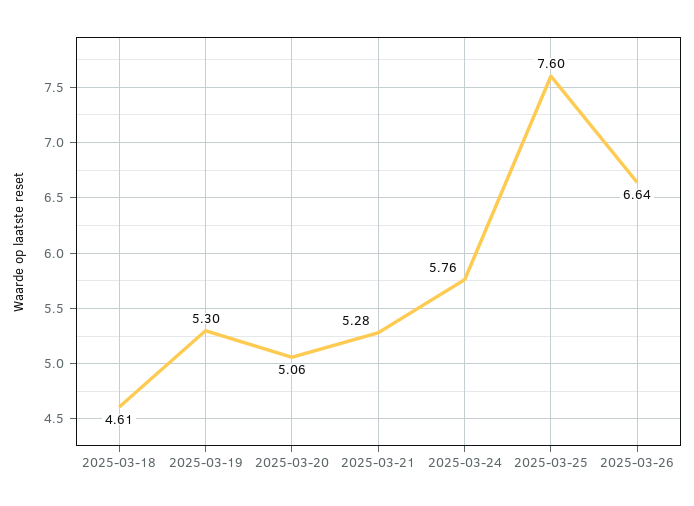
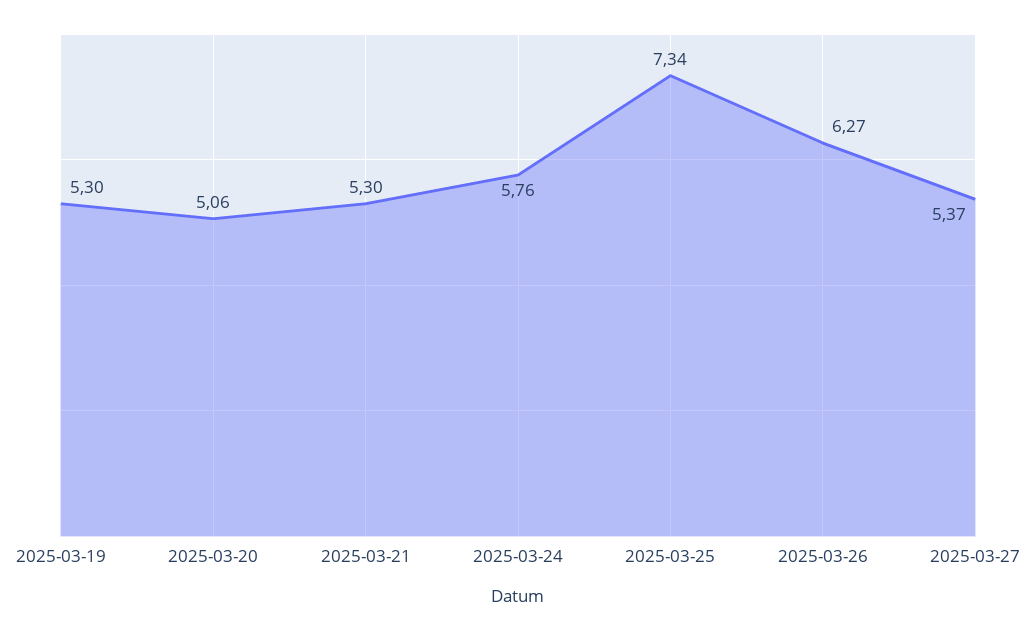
2025-03-18: 4.61 -> none
2025-03-21: 5.28 -> 5.3
2025-03-25: 7.6 -> 7.34
2025-03-26: 6.64 -> 6.27
2025-03-27: none -> 5.37

